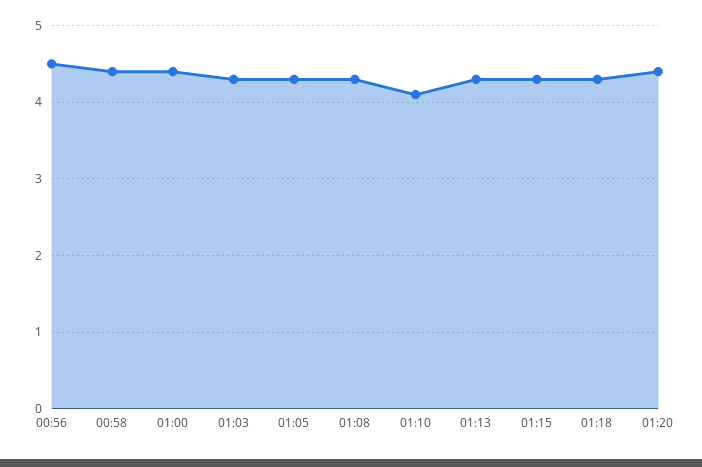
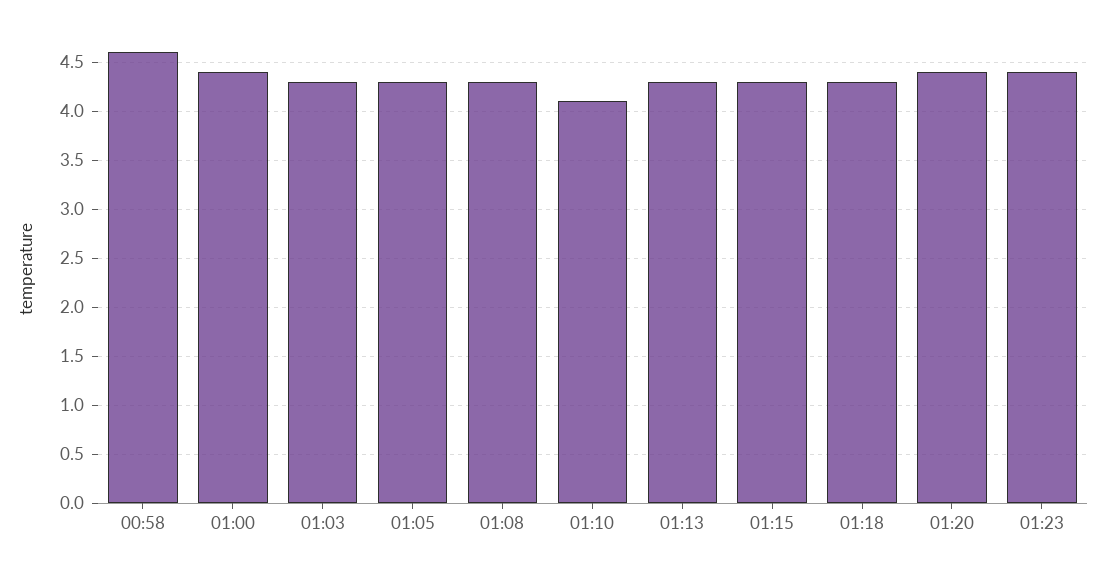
00:56: 4.5 -> none
00:58: 4.4 -> 4.6
01:23: none -> 4.4

